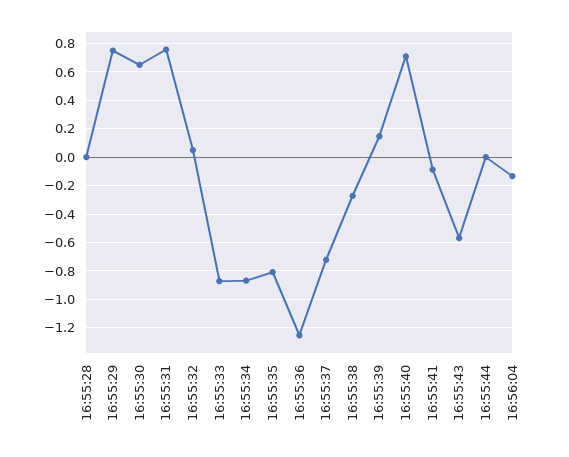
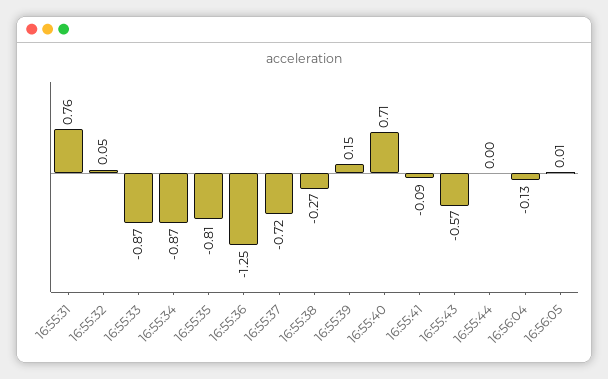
16:55:28: 0 -> none
16:55:29: 0.75 -> none
16:55:30: 0.65 -> none
16:56:05: none -> 0.01

